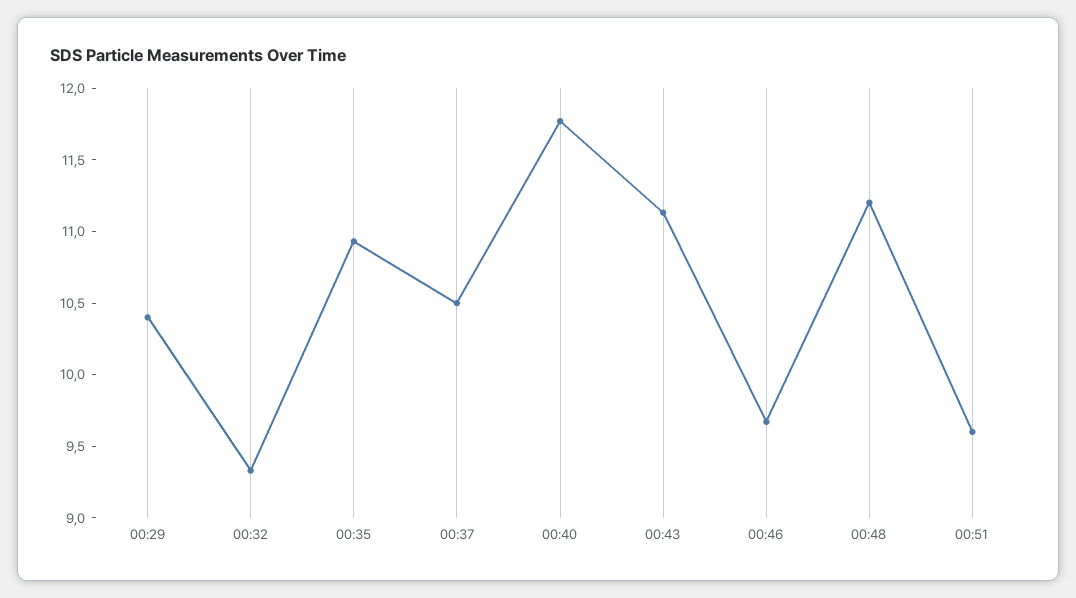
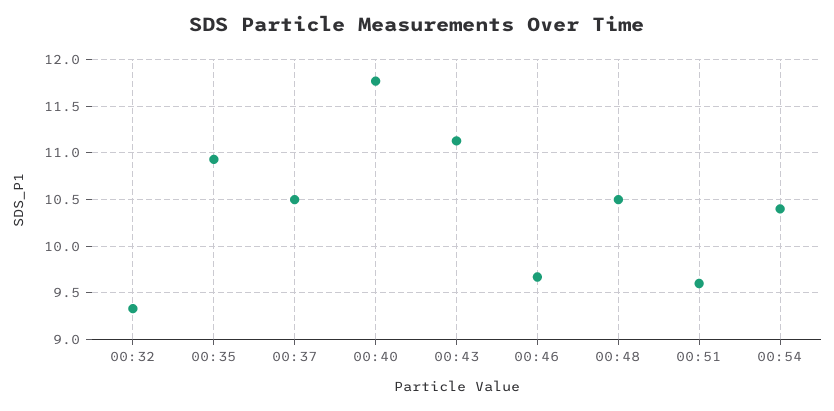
00:29: 10.4 -> none
00:48: 11.2 -> 10.5
00:54: none -> 10.4

